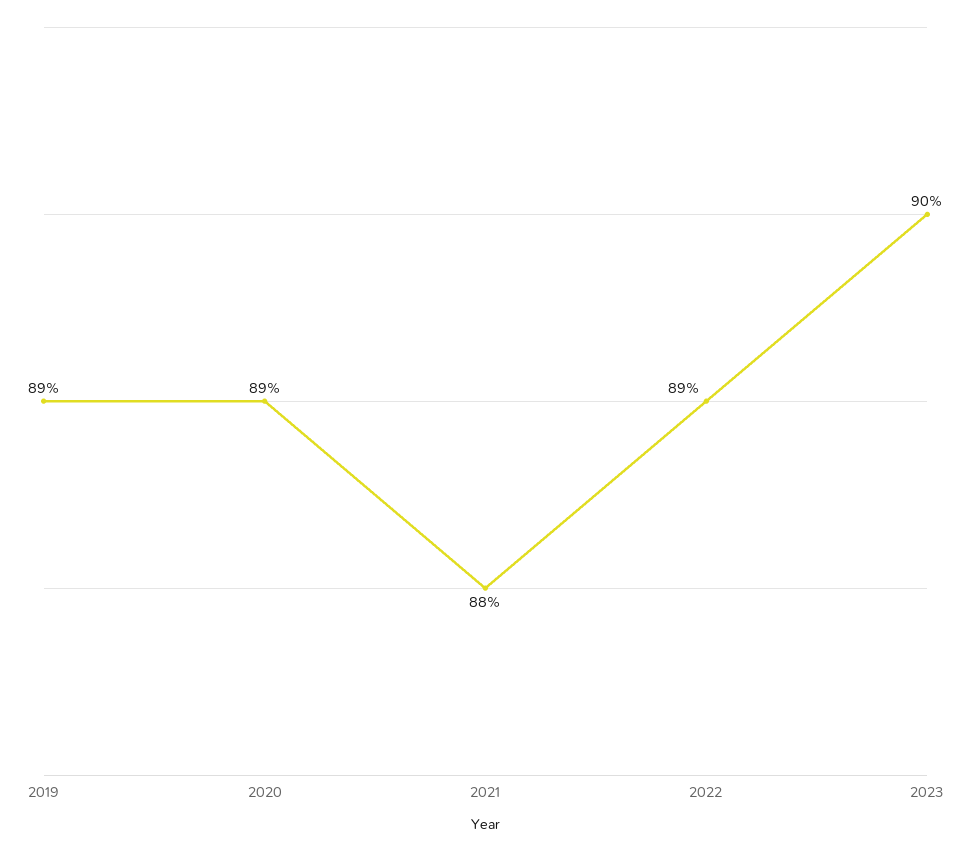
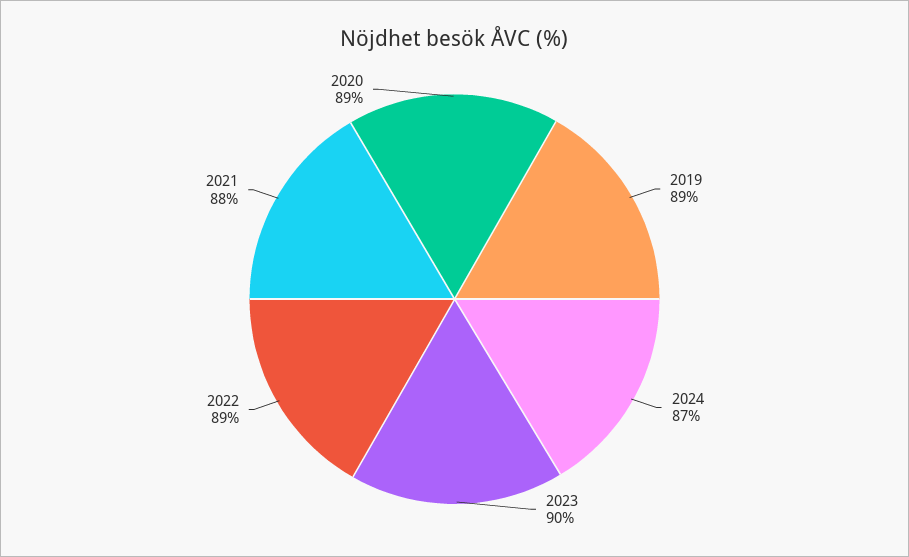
2024: none -> 87

